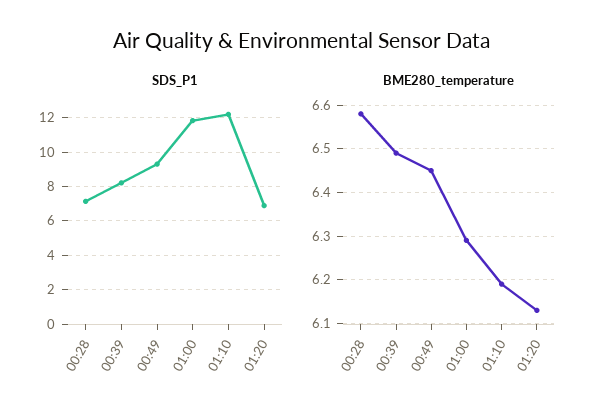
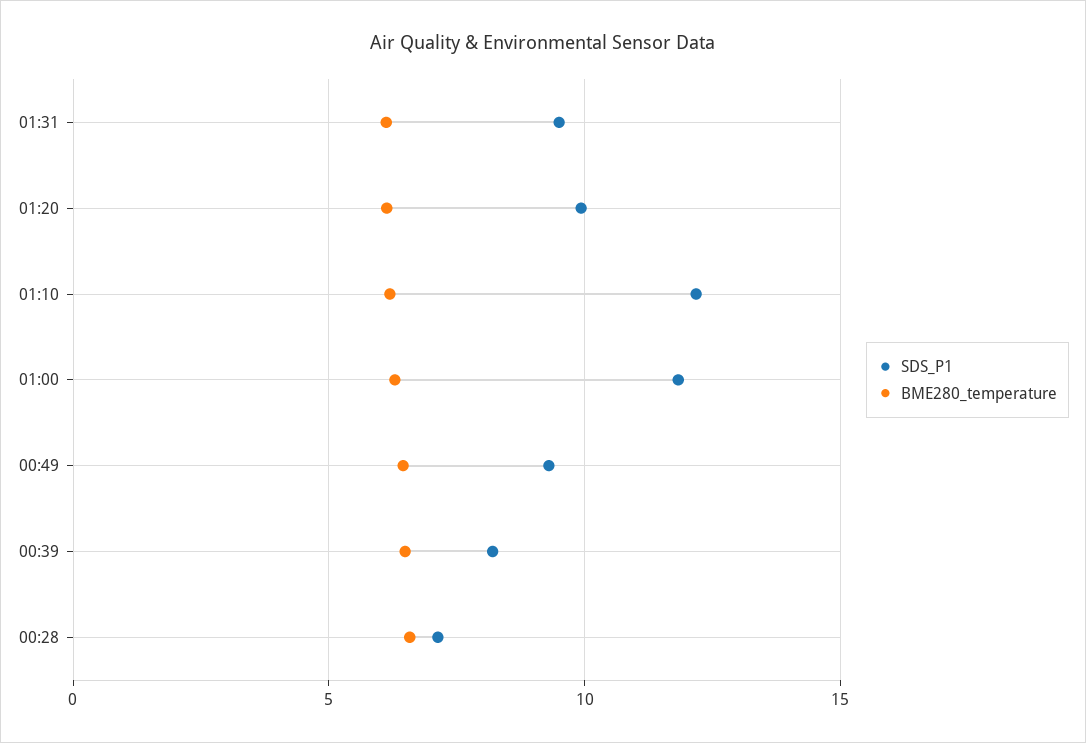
SDS_P1, 01:20: 7 -> 10
SDS_P1, 01:31: none -> 9.5
BME280_temperature, 01:31: none -> 6

